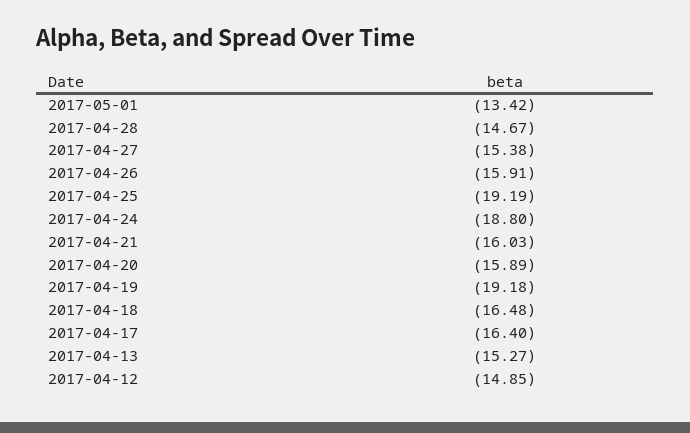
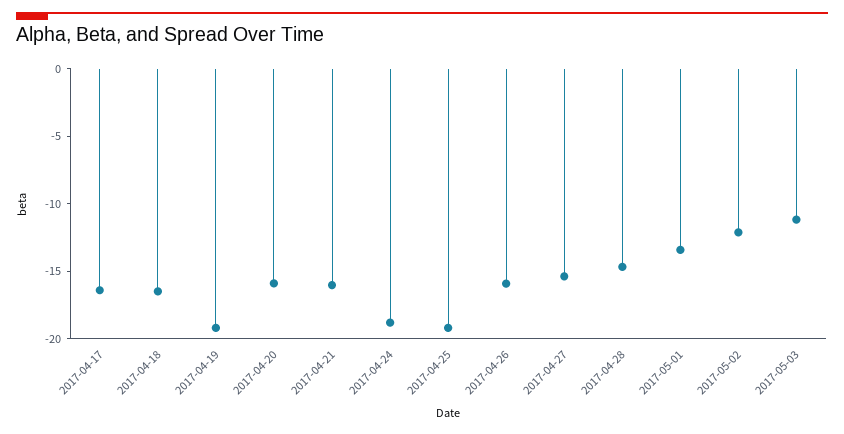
2017-04-13: -15.27 -> none
2017-04-12: -14.85 -> none
2017-05-02: none -> -12
2017-05-03: none -> -11

